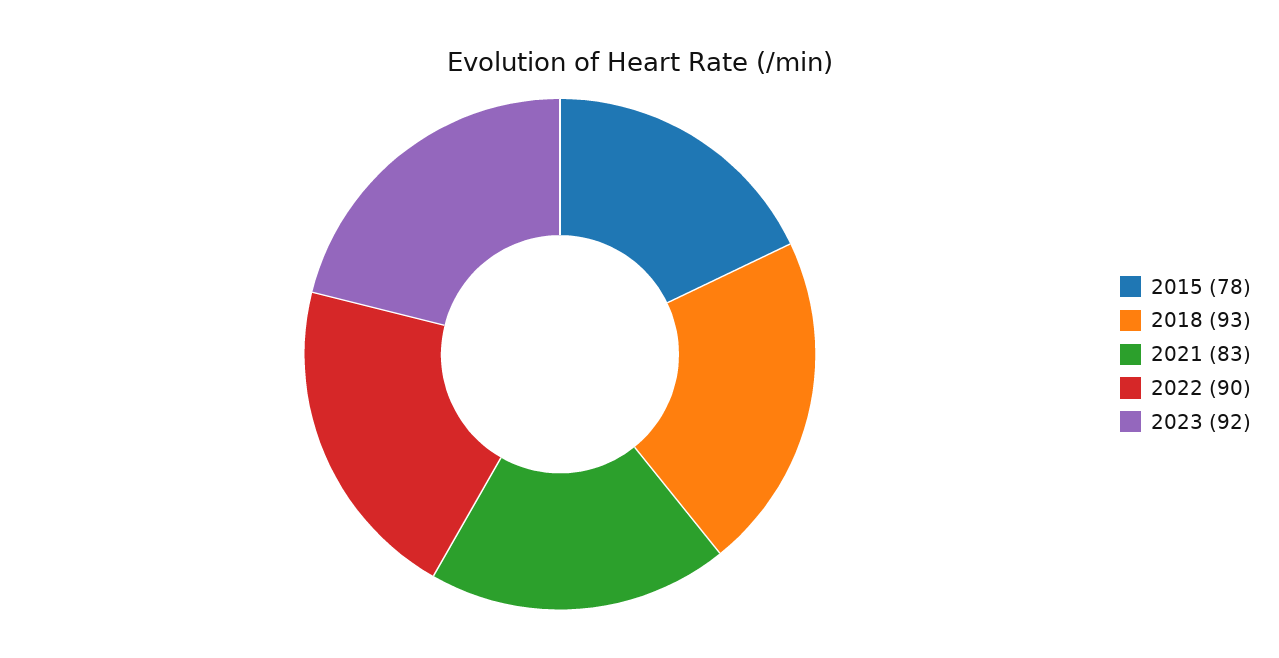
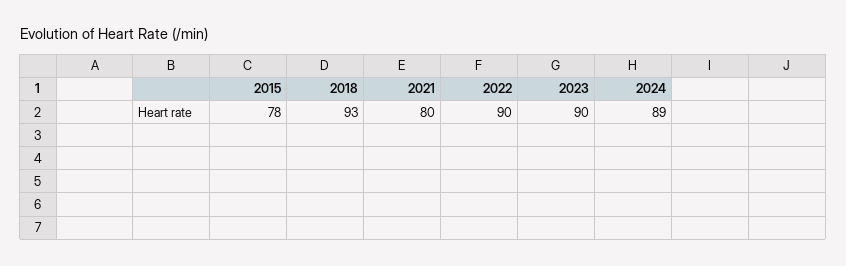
2021: 83 -> 80
2023: 92 -> 90
2024: none -> 89

